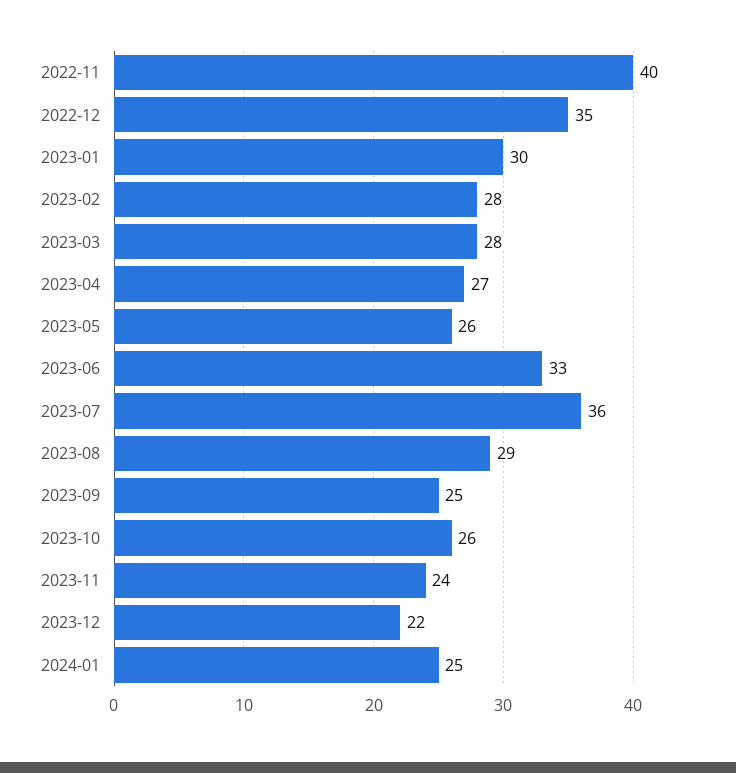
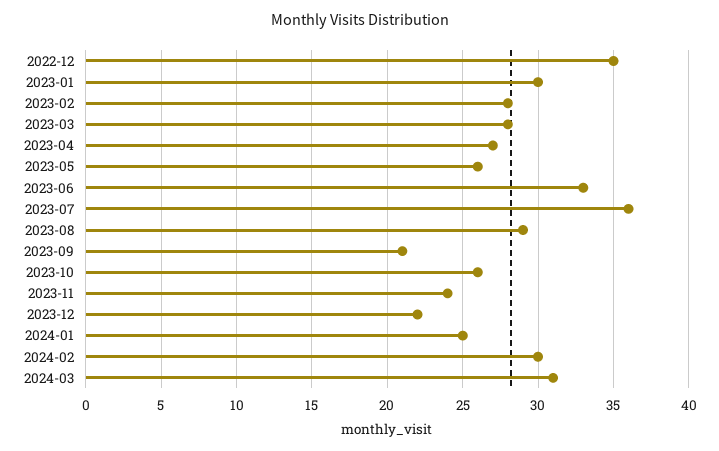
2022-11: 40 -> none
2023-09: 25 -> 21
2024-02: none -> 30
2024-03: none -> 31

